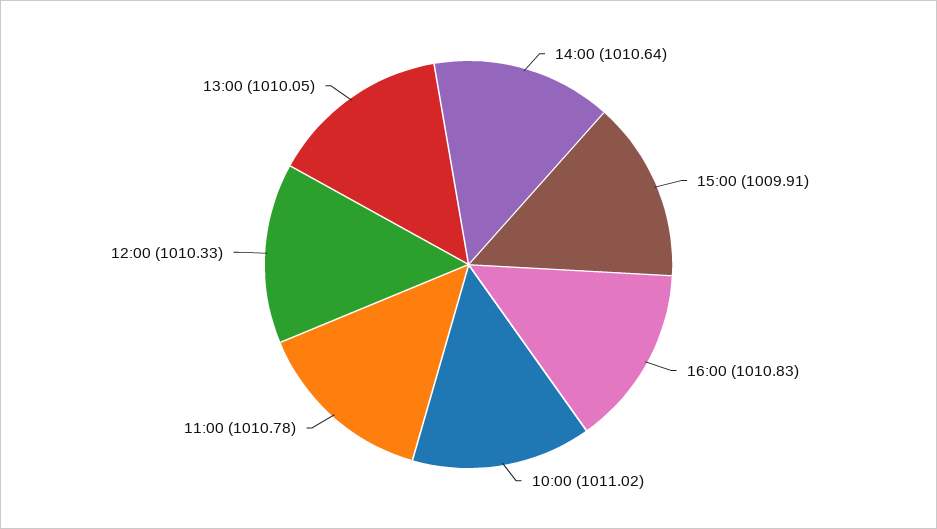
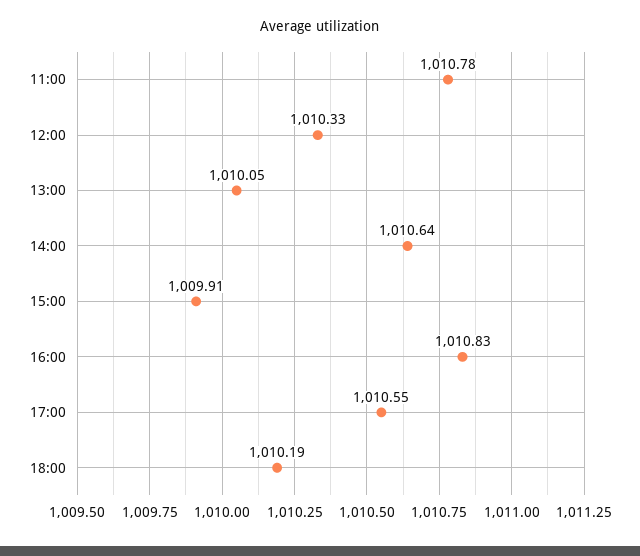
10:00: 1011.02 -> none
17:00: none -> 1010.55
18:00: none -> 1010.19

